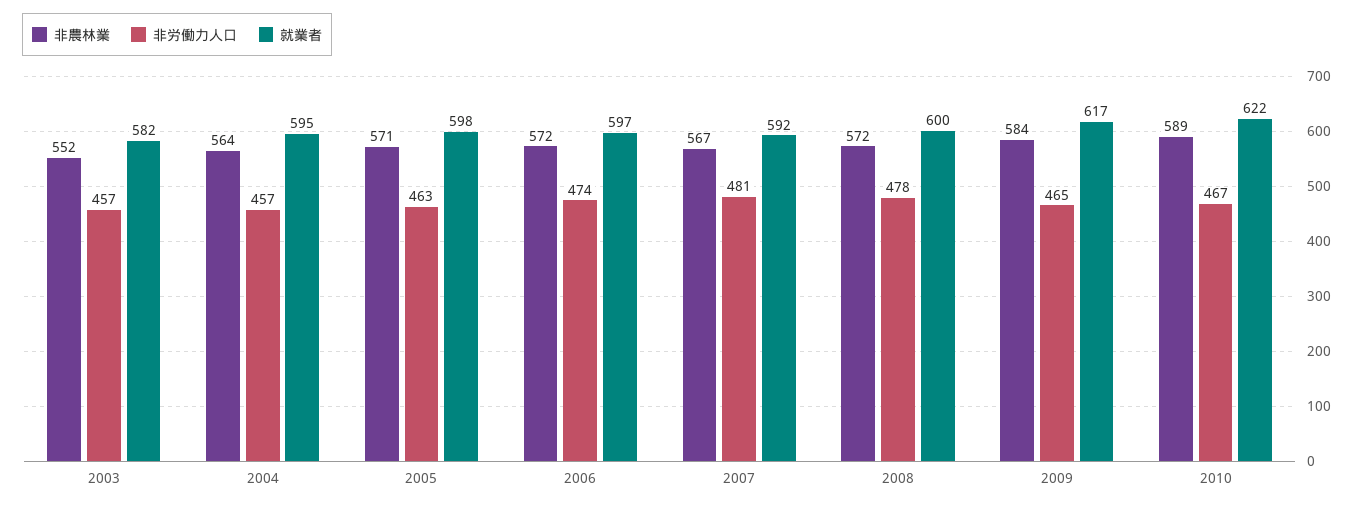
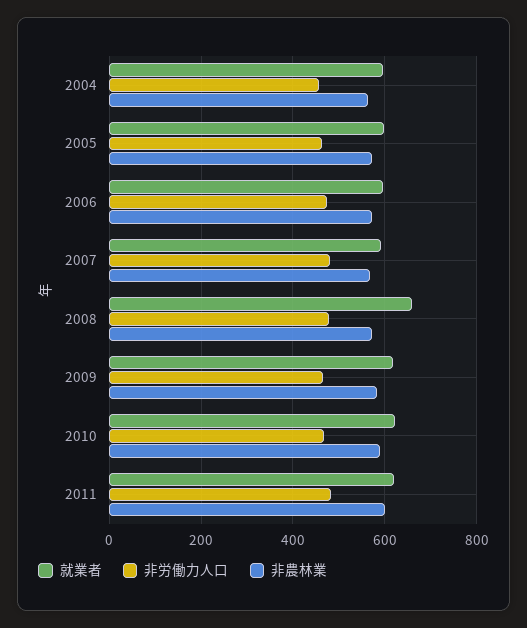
非農林業, 2003: 552 -> none
非労働力人口, 2003: 457 -> none
就業者, 2003: 582 -> none
就業者, 2008: 600 -> 660
就業者, 2011: none -> 620
非労働力人口, 2011: none -> 480
非農林業, 2011: none -> 600

